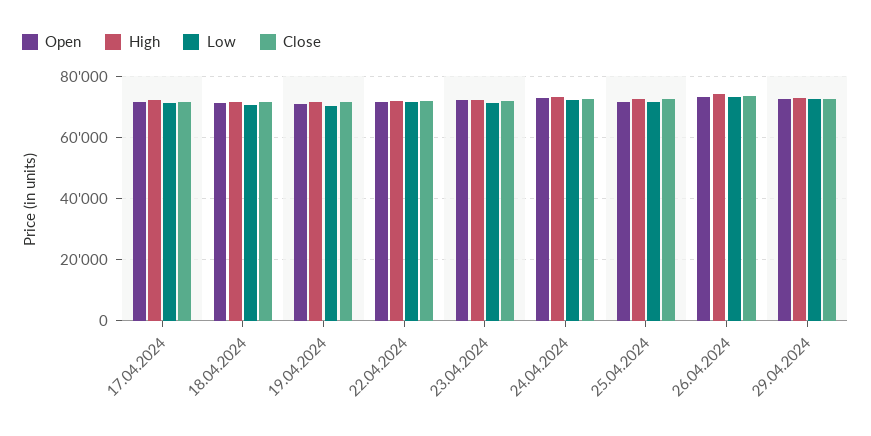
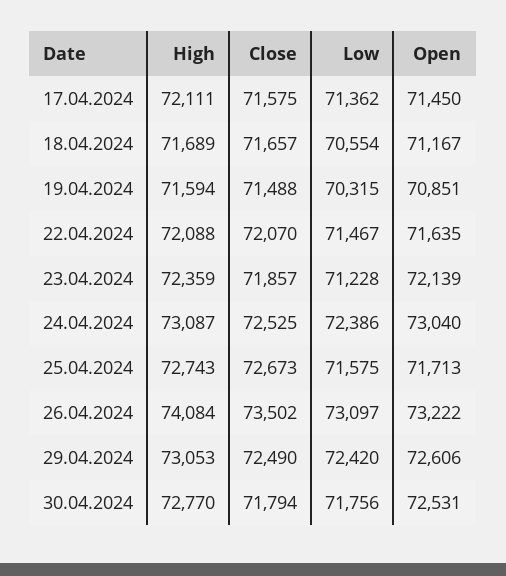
High, 30.04.2024: none -> 72770
Close, 30.04.2024: none -> 71794
Low, 30.04.2024: none -> 71756
Open, 30.04.2024: none -> 72531

